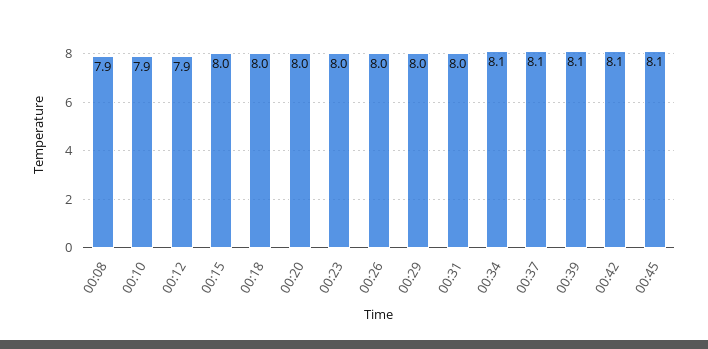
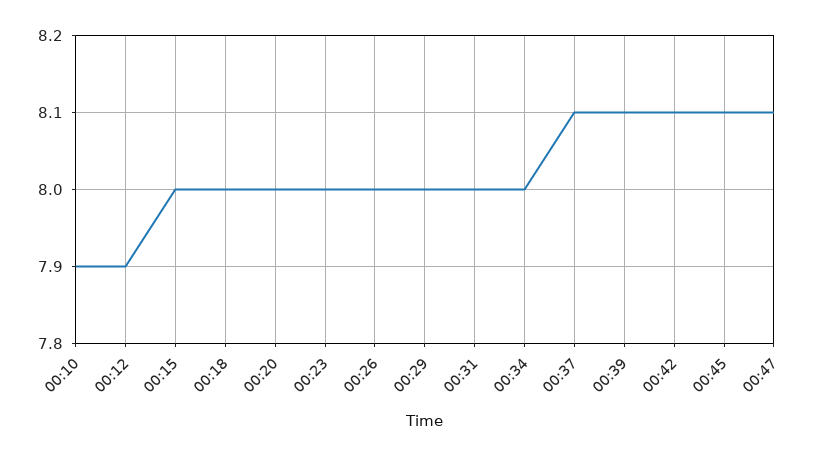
00:08: 7.9 -> none
00:34: 8.1 -> 8
00:47: none -> 8.1

